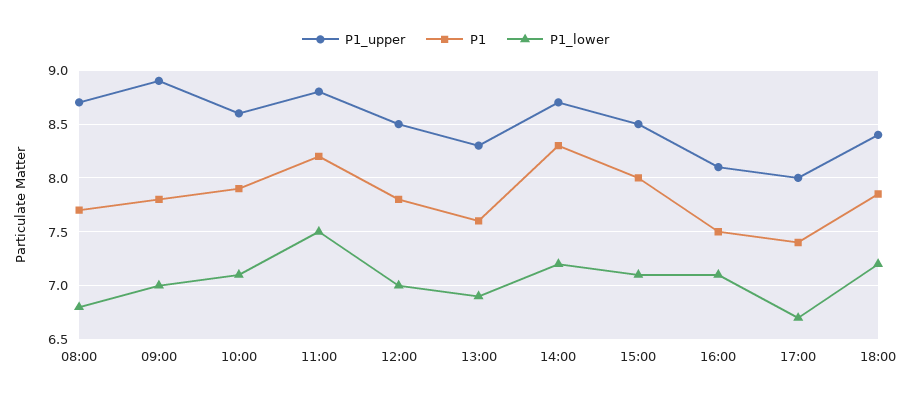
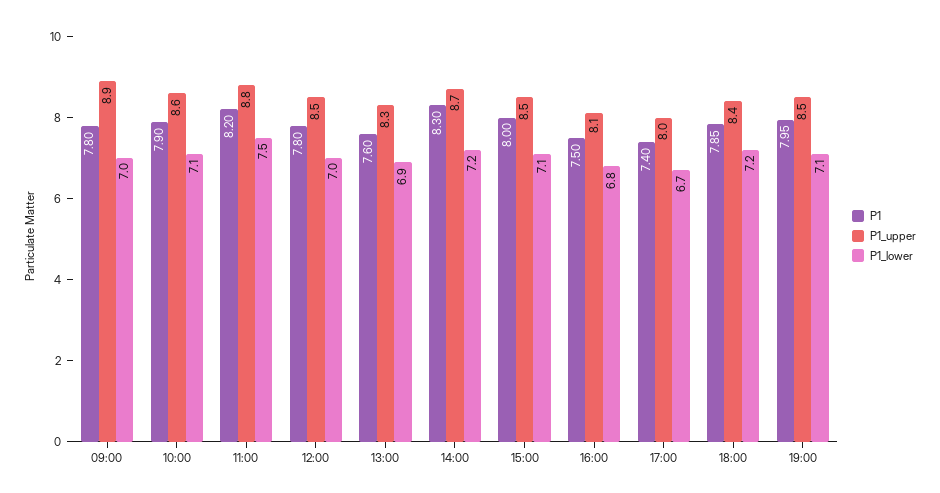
P1_upper, 08:00: 8.7 -> none
P1, 08:00: 7.7 -> none
P1_lower, 08:00: 6.8 -> none
P1_lower, 16:00: 7.1 -> 6.8
P1, 19:00: none -> 7.95
P1_upper, 19:00: none -> 8.5
P1_lower, 19:00: none -> 7.1

